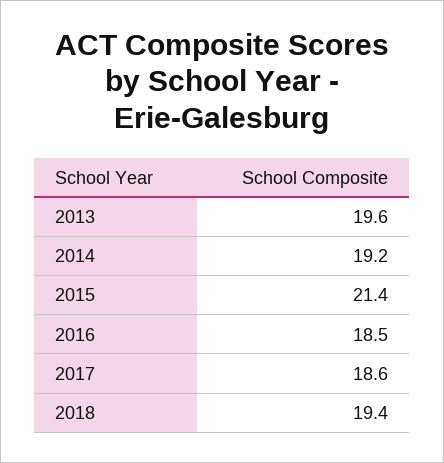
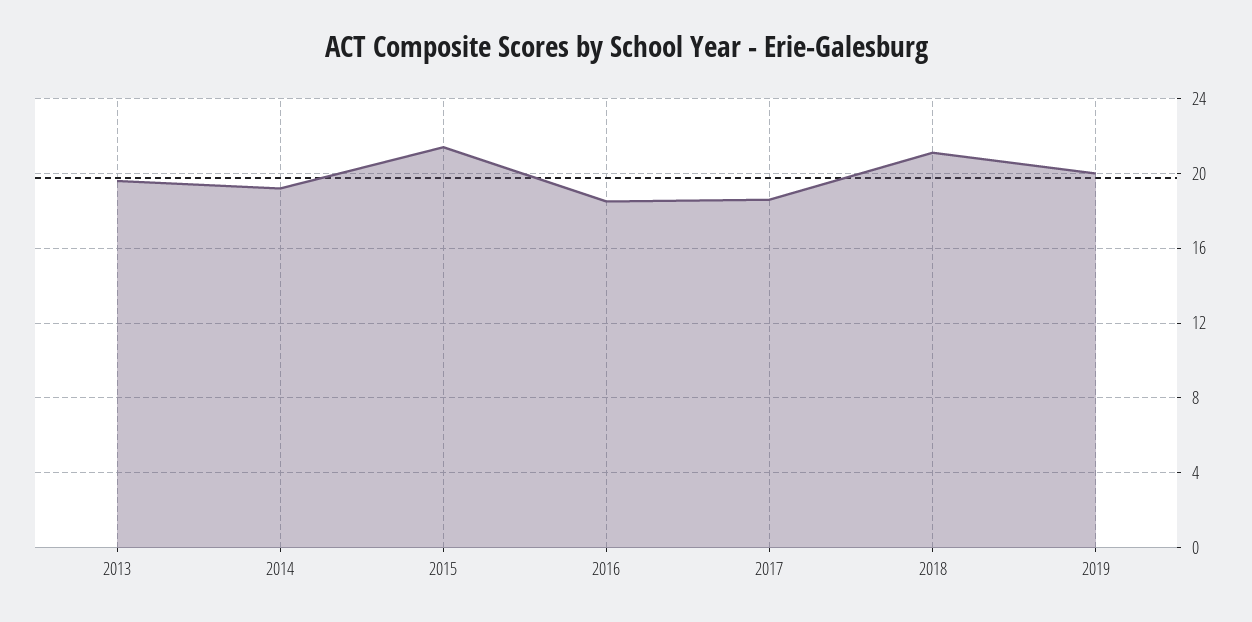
2018: 19.4 -> 21
2019: none -> 20

